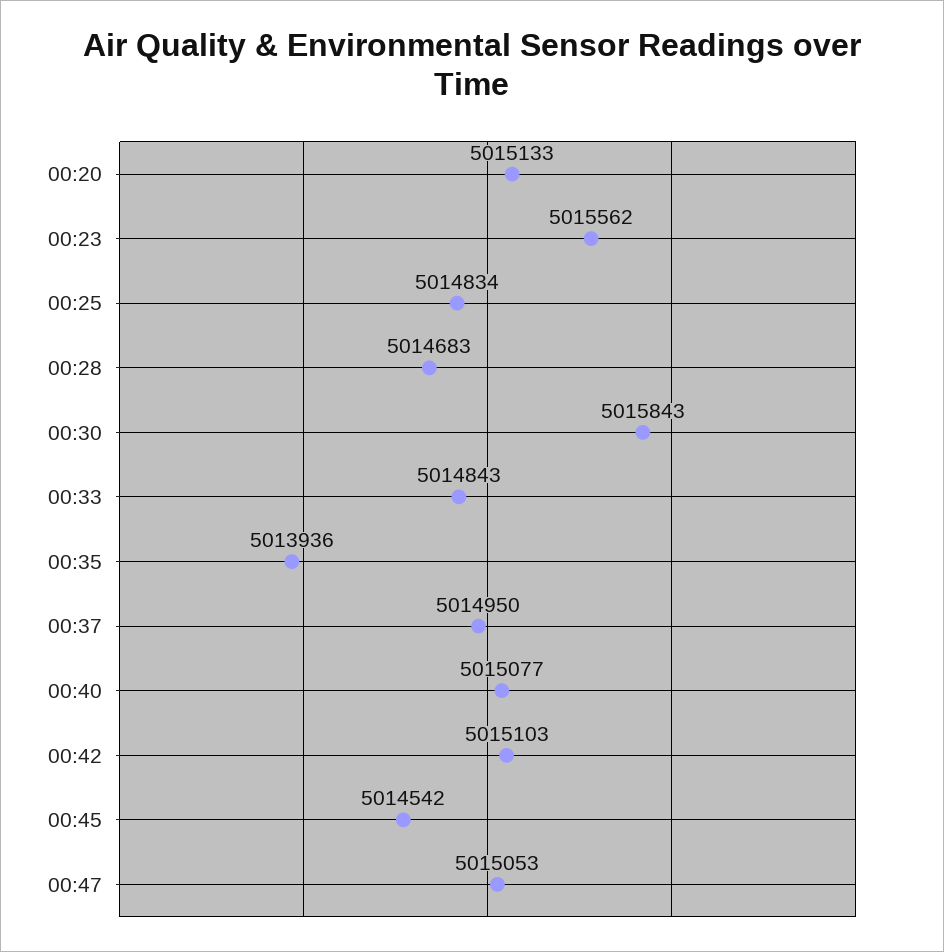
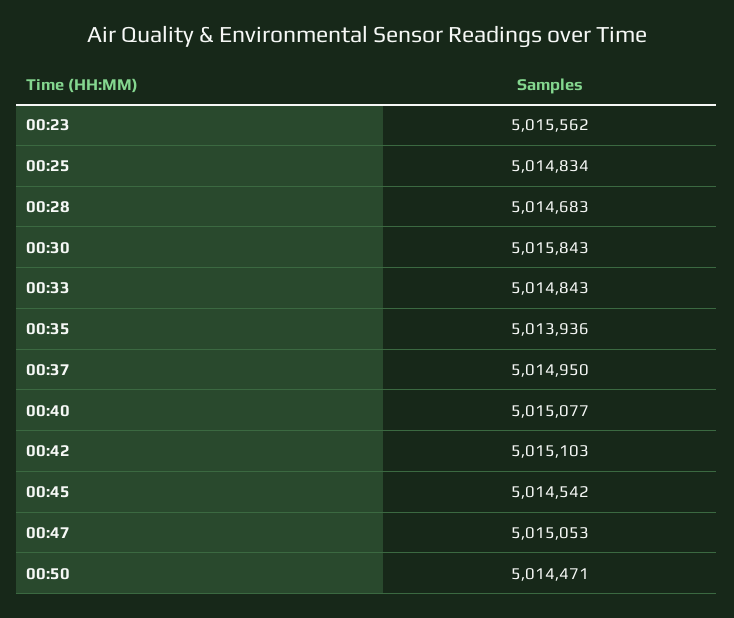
00:20: 5015133 -> none
00:50: none -> 5014471

